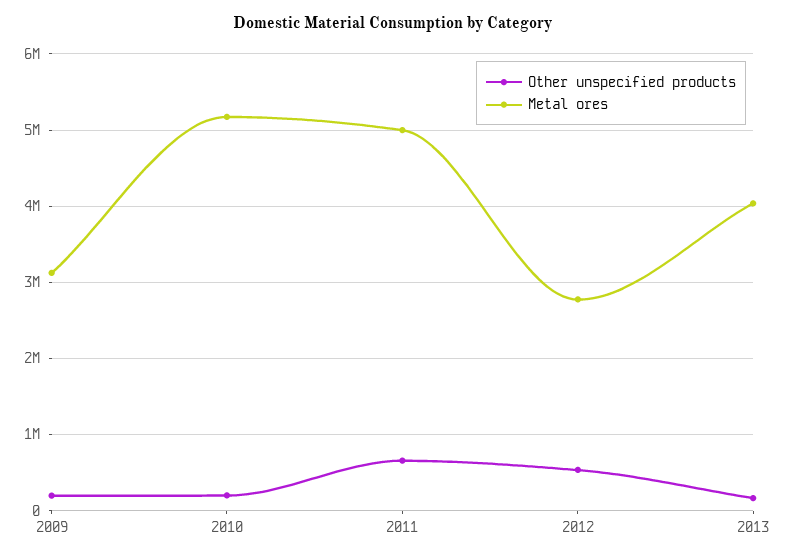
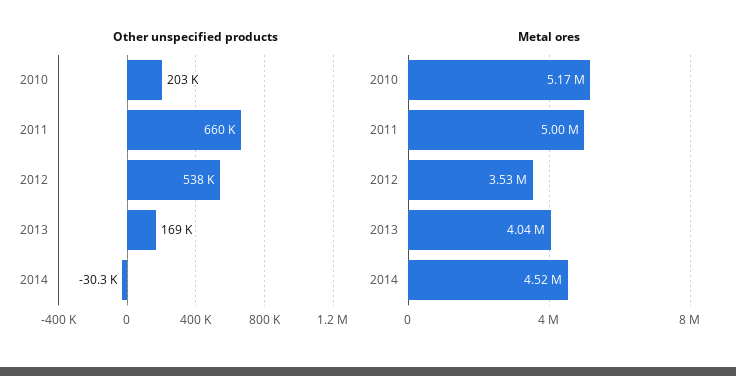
Other unspecified products, 2009: 200000 -> none
Metal ores, 2009: 3100000 -> none
Metal ores, 2012: 2800000 -> 3530000
Other unspecified products, 2014: none -> -30300
Metal ores, 2014: none -> 4520000

